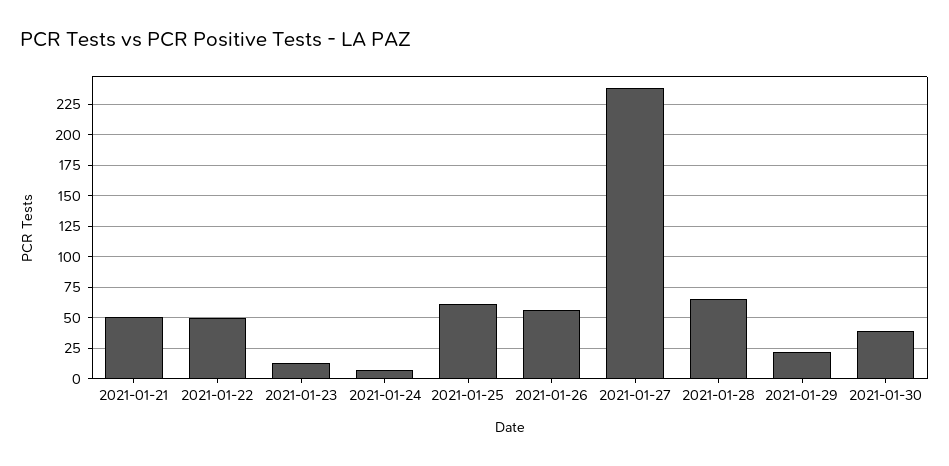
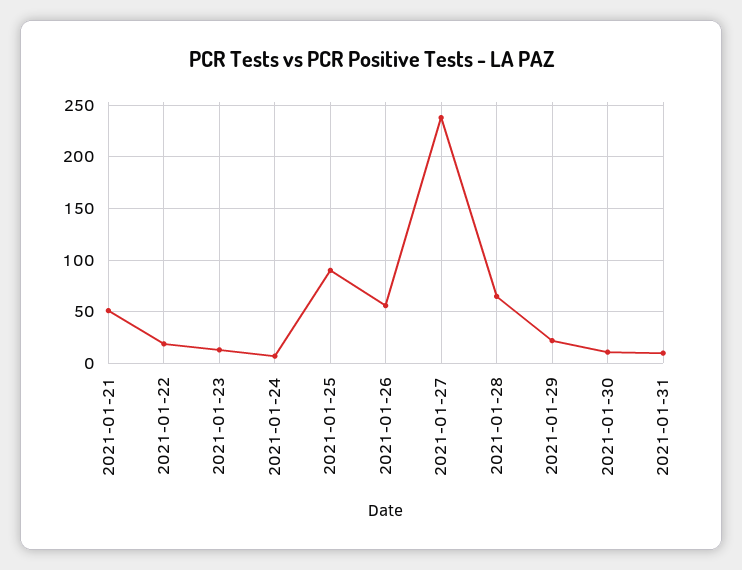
2021-01-22: 50 -> 20
2021-01-25: 60 -> 90
2021-01-30: 40 -> 10
2021-01-31: none -> 10

